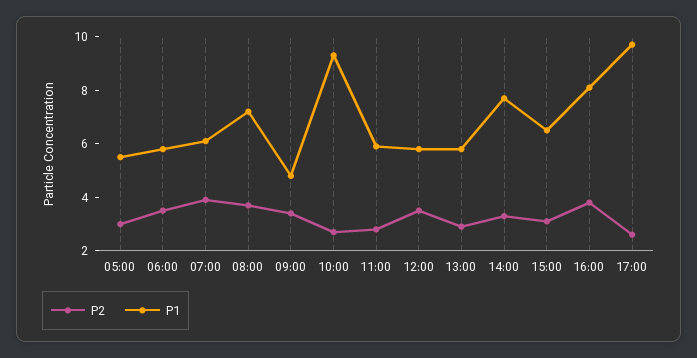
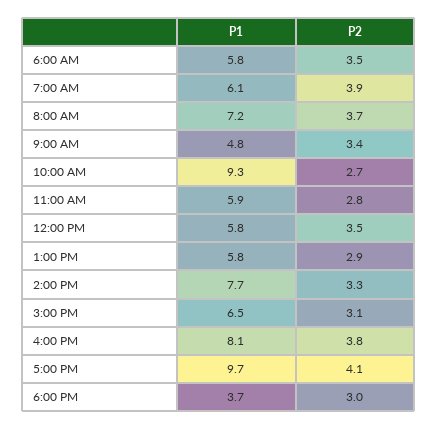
P2, 05:00: 3 -> none
P1, 05:00: 5.5 -> none
P2, 17:00: 2.5 -> 4.1
P1, 6:00 PM: none -> 3.7
P2, 6:00 PM: none -> 3

